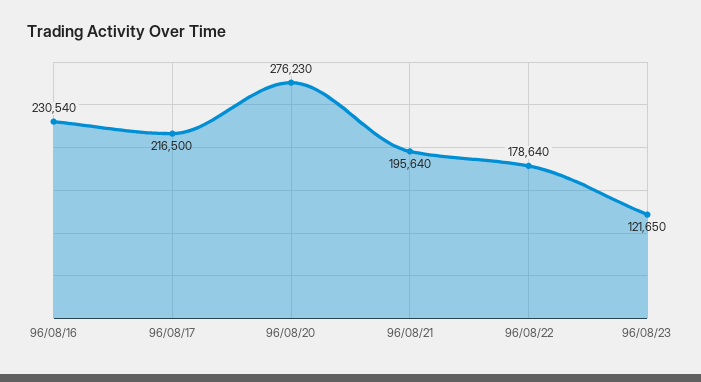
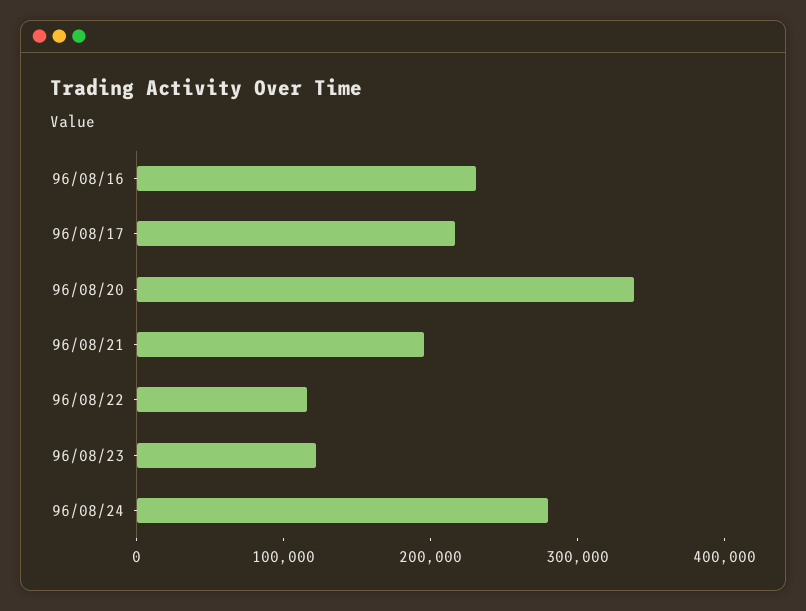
96/08/20: 276230 -> 340000
96/08/22: 178640 -> 120000
96/08/24: none -> 280000

